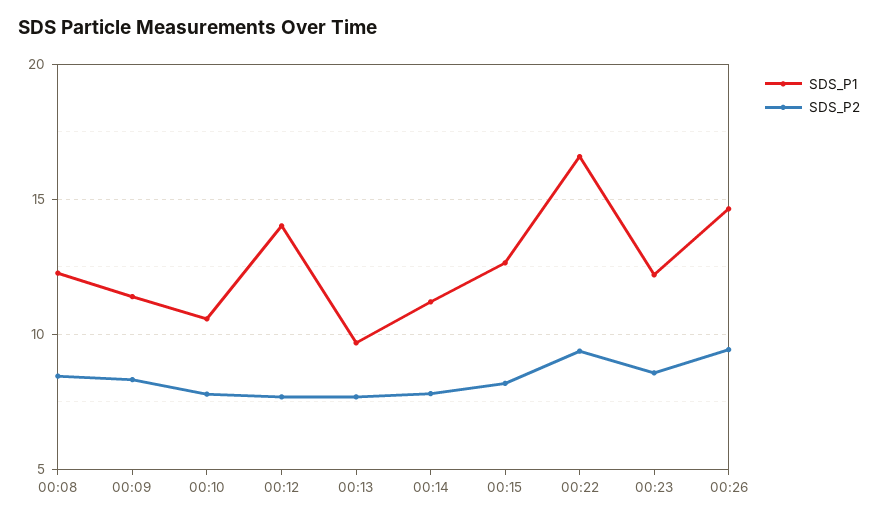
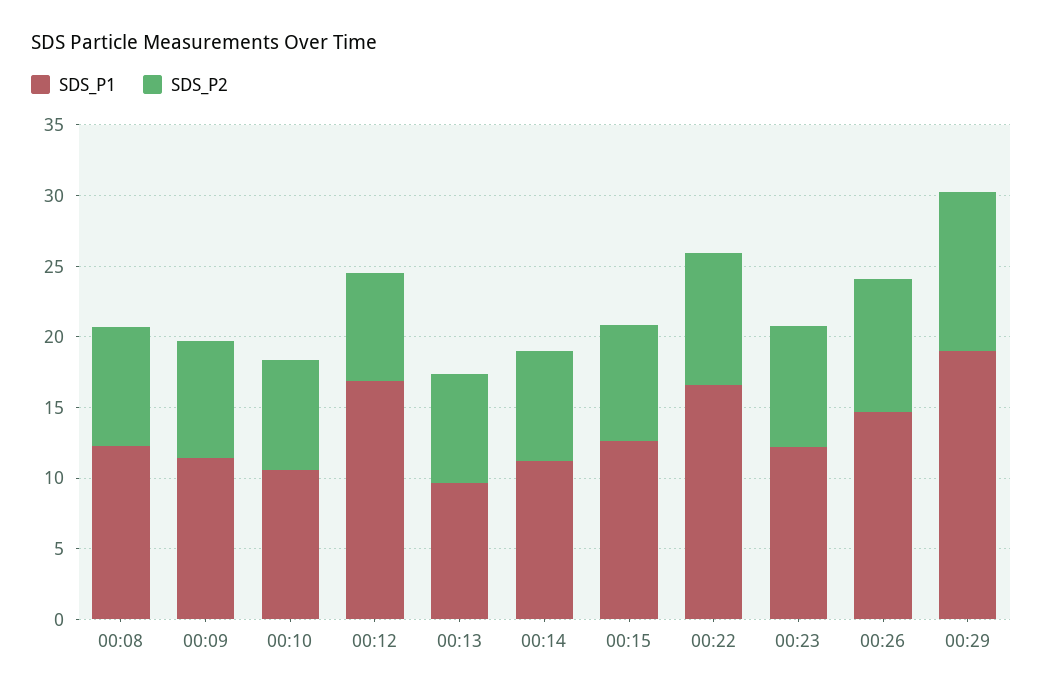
SDS_P1, 00:12: 14 -> 17
SDS_P1, 00:29: none -> 19
SDS_P2, 00:29: none -> 11

